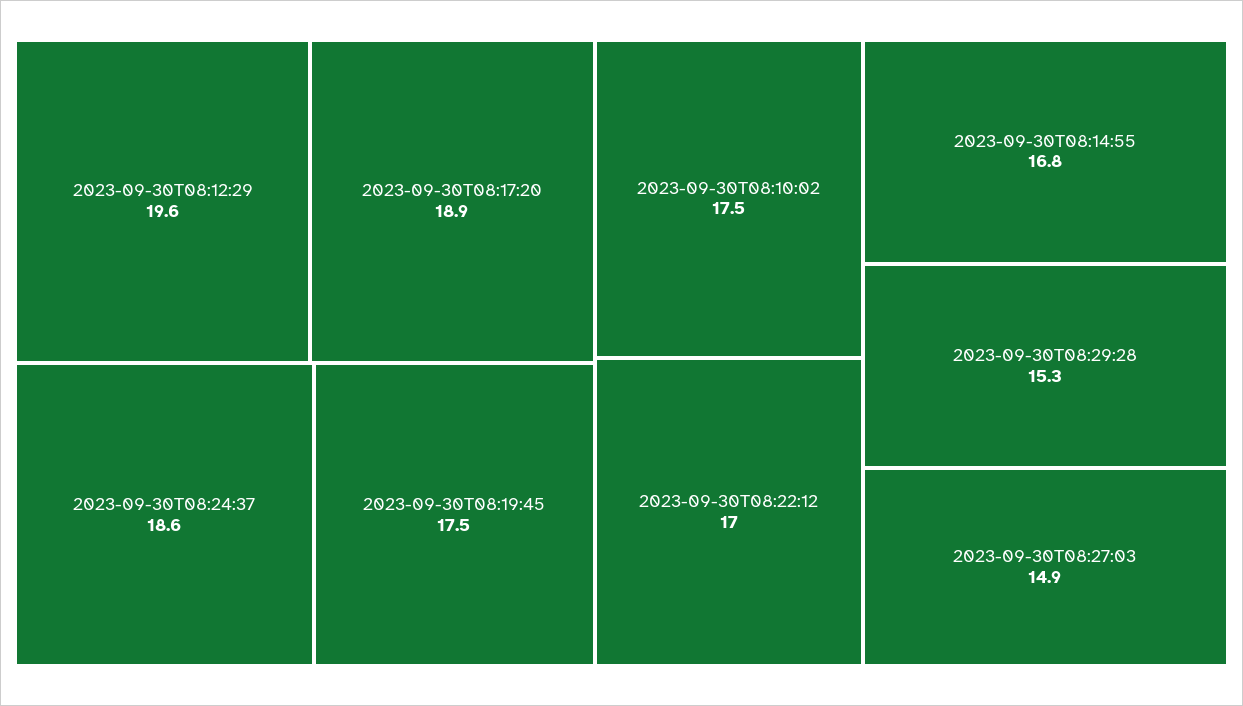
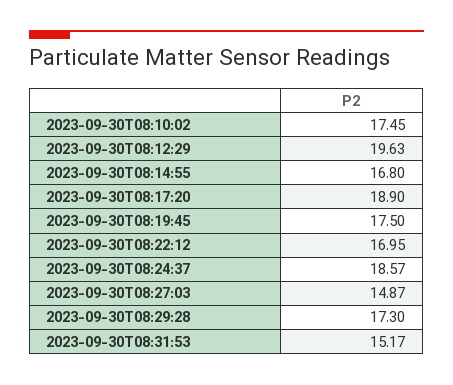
2023-09-30T08:29:28: 15.3 -> 17.3
2023-09-30T08:31:53: none -> 15.17

